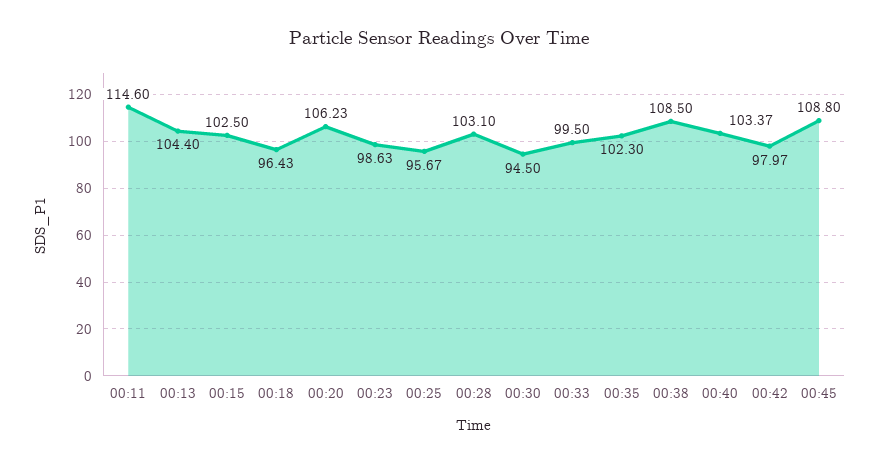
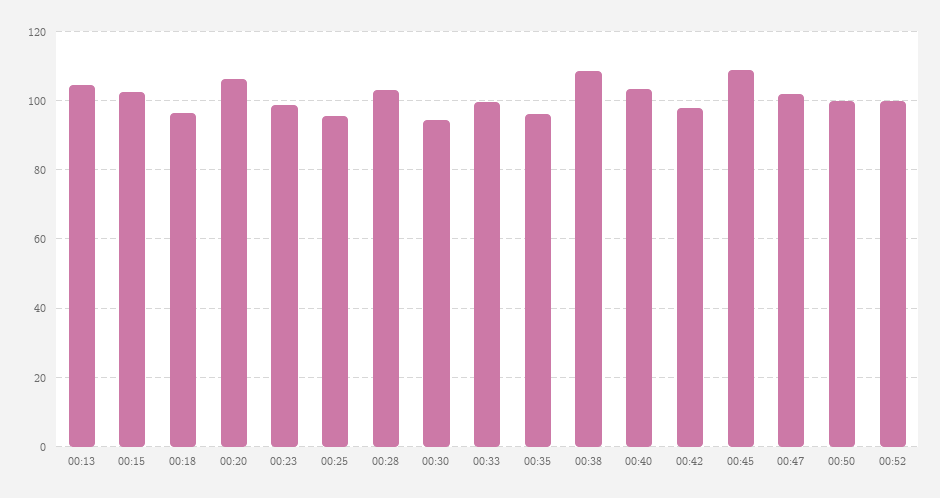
00:11: 114.6 -> none
00:35: 102.3 -> 96
00:47: none -> 102
00:50: none -> 100
00:52: none -> 100

